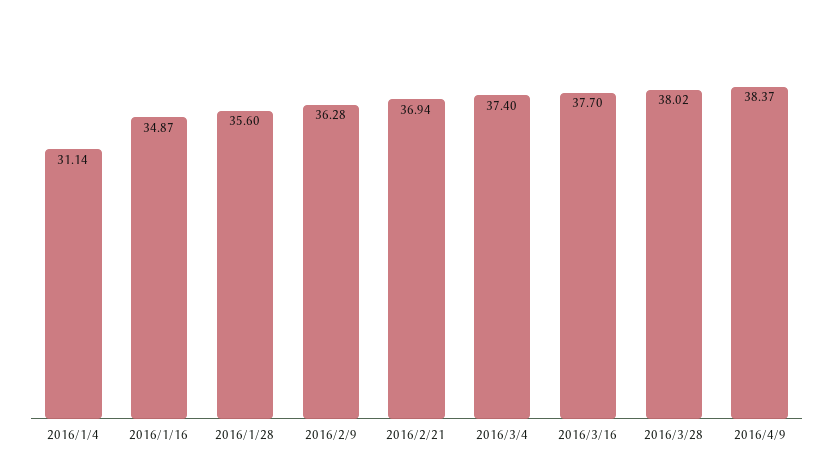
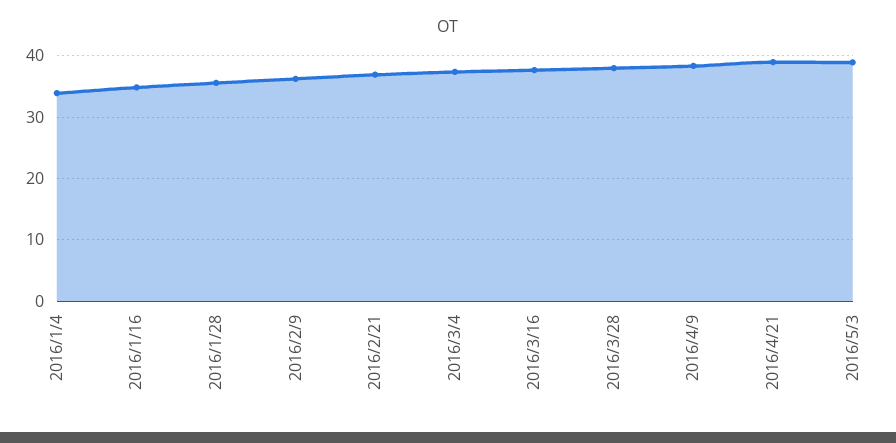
2016/1/4: 31.14 -> 34
2016/4/21: none -> 39
2016/5/3: none -> 39

